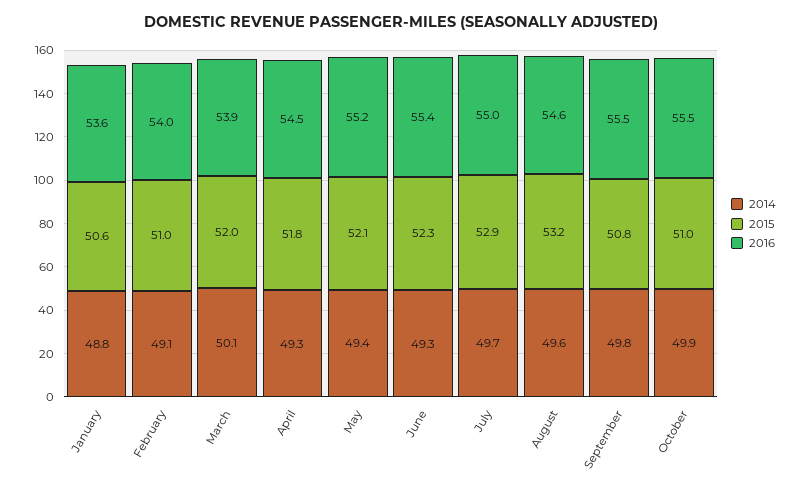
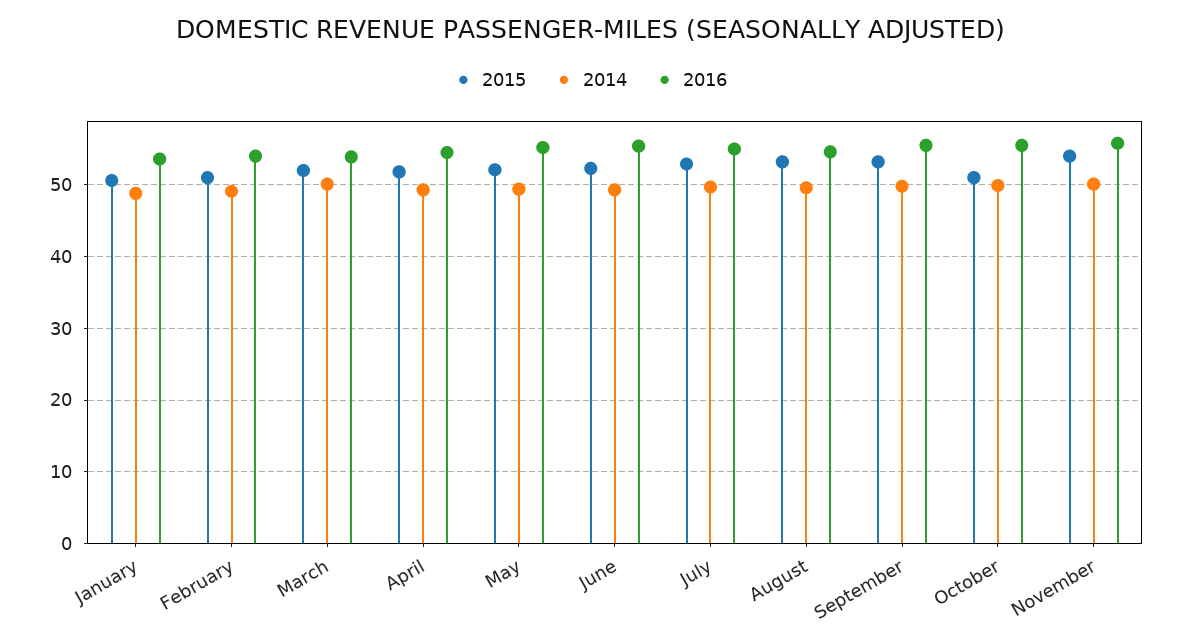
2015, September: 50.8 -> 53
2015, November: none -> 54
2014, November: none -> 50
2016, November: none -> 56

